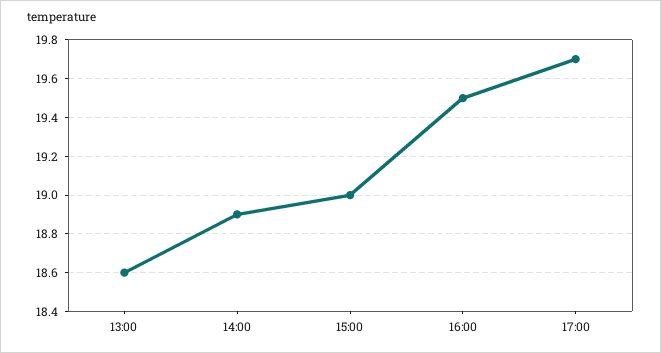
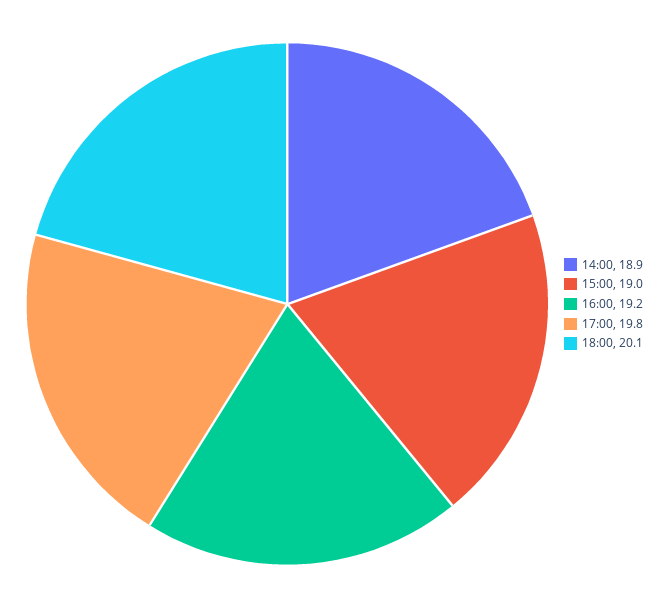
13:00: 18.6 -> none
16:00: 19.5 -> 19.2
17:00: 19.7 -> 19.8
18:00: none -> 20.1

